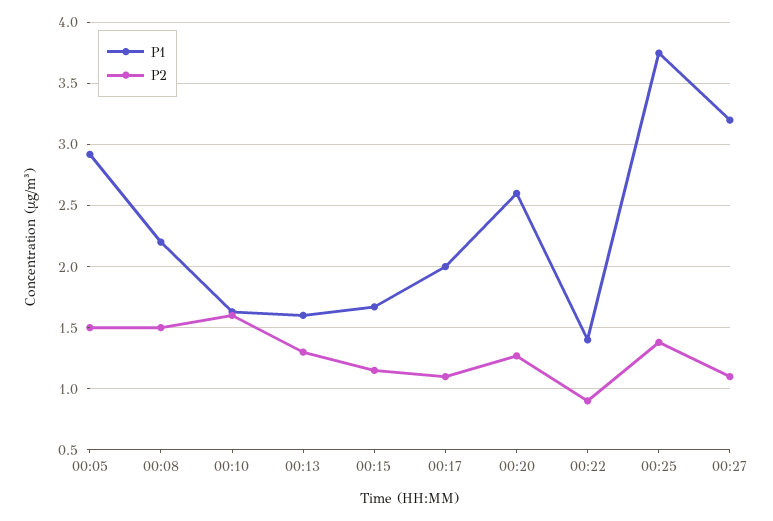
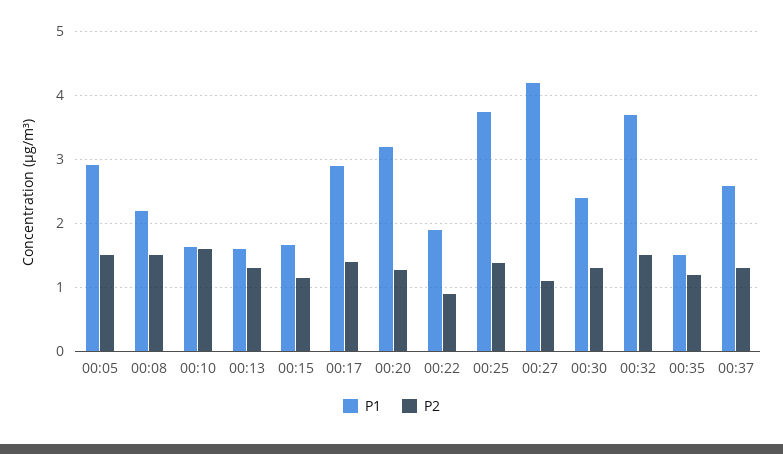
P1, 00:17: 2 -> 2.9
P2, 00:17: 1.1 -> 1.4
P1, 00:20: 2.6 -> 3.2
P1, 00:22: 1.4 -> 1.9
P1, 00:27: 3.2 -> 4.2
P1, 00:30: none -> 2.4
P2, 00:30: none -> 1.3
P1, 00:32: none -> 3.7
P2, 00:32: none -> 1.5
P1, 00:35: none -> 1.5
P2, 00:35: none -> 1.2
P1, 00:37: none -> 2.6
P2, 00:37: none -> 1.3

